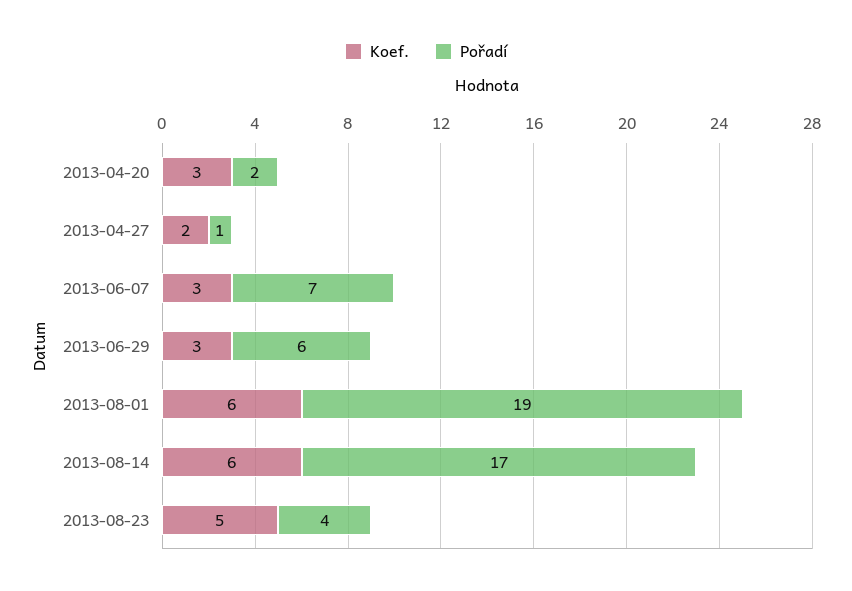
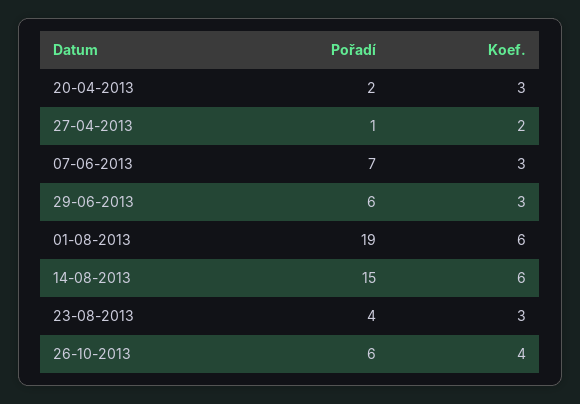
Pořadí, 2013-08-14: 17 -> 15
Koef., 2013-08-23: 5 -> 3
Pořadí, 26-10-2013: none -> 6
Koef., 26-10-2013: none -> 4

